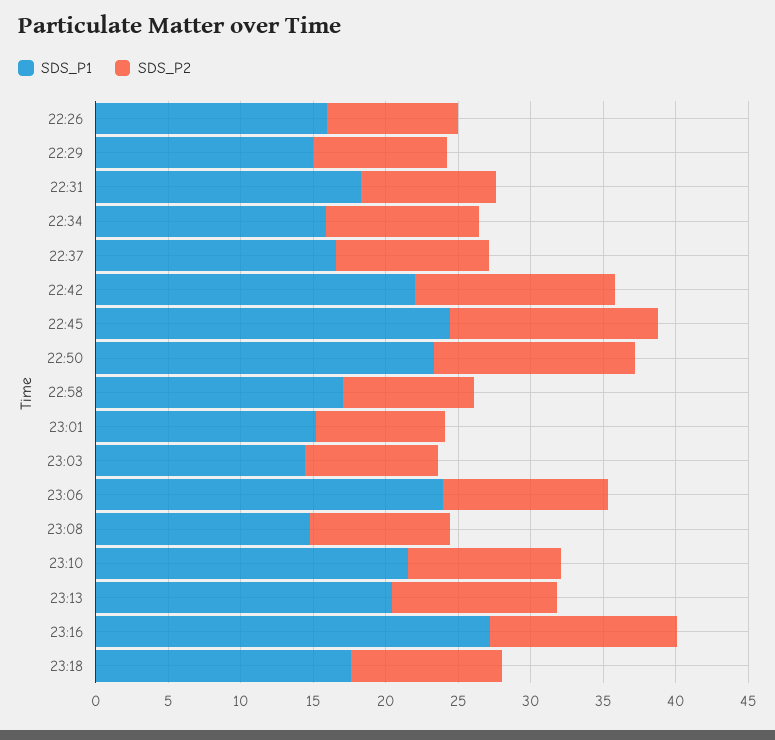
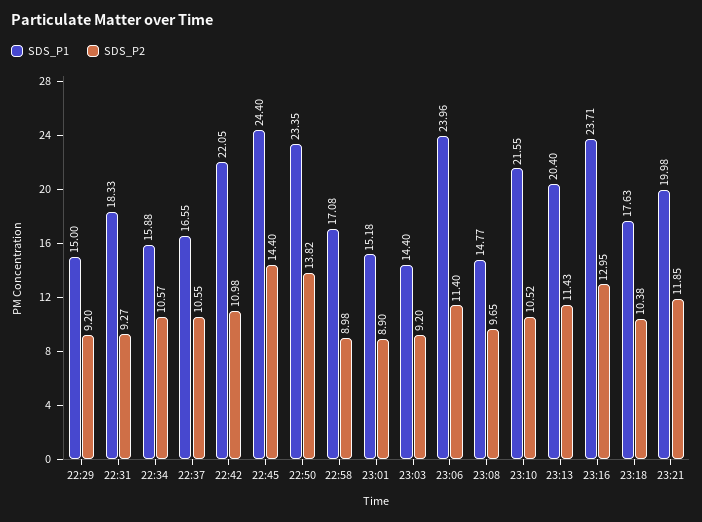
SDS_P1, 22:26: 16 -> none
SDS_P2, 22:26: 9 -> none
SDS_P2, 22:42: 14 -> 10.98
SDS_P1, 23:16: 27 -> 23.71
SDS_P1, 23:21: none -> 19.98
SDS_P2, 23:21: none -> 11.85

